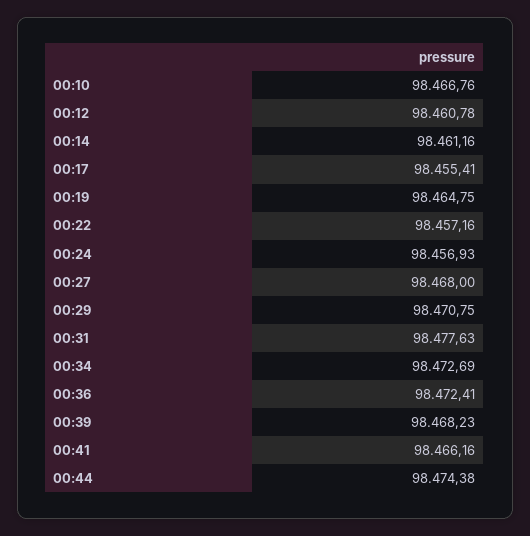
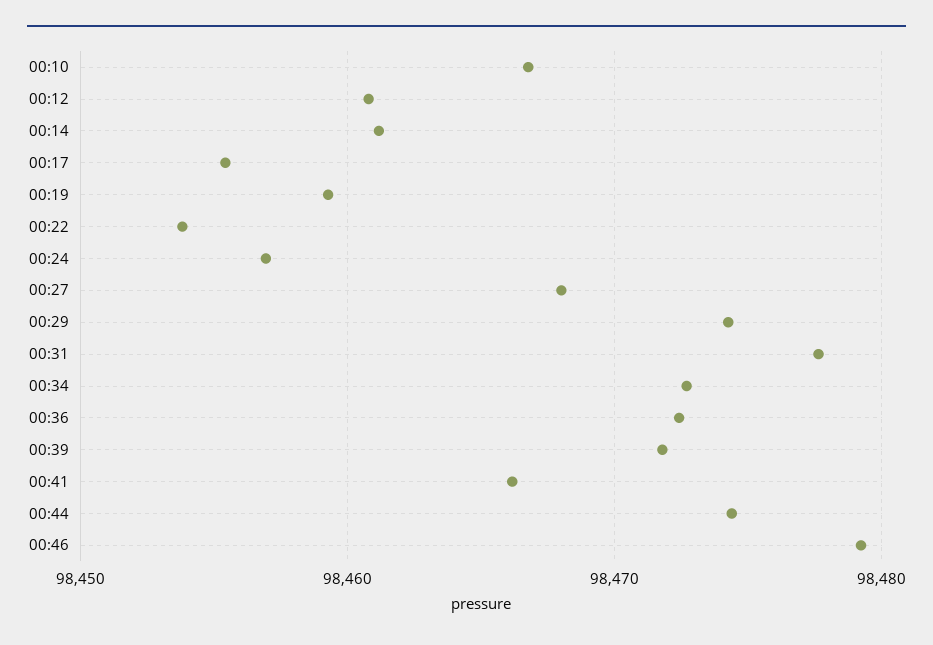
00:19: 98464.75 -> 98459
00:22: 98457.16 -> 98454
00:29: 98470.75 -> 98474
00:39: 98468.23 -> 98472
00:46: none -> 98479

